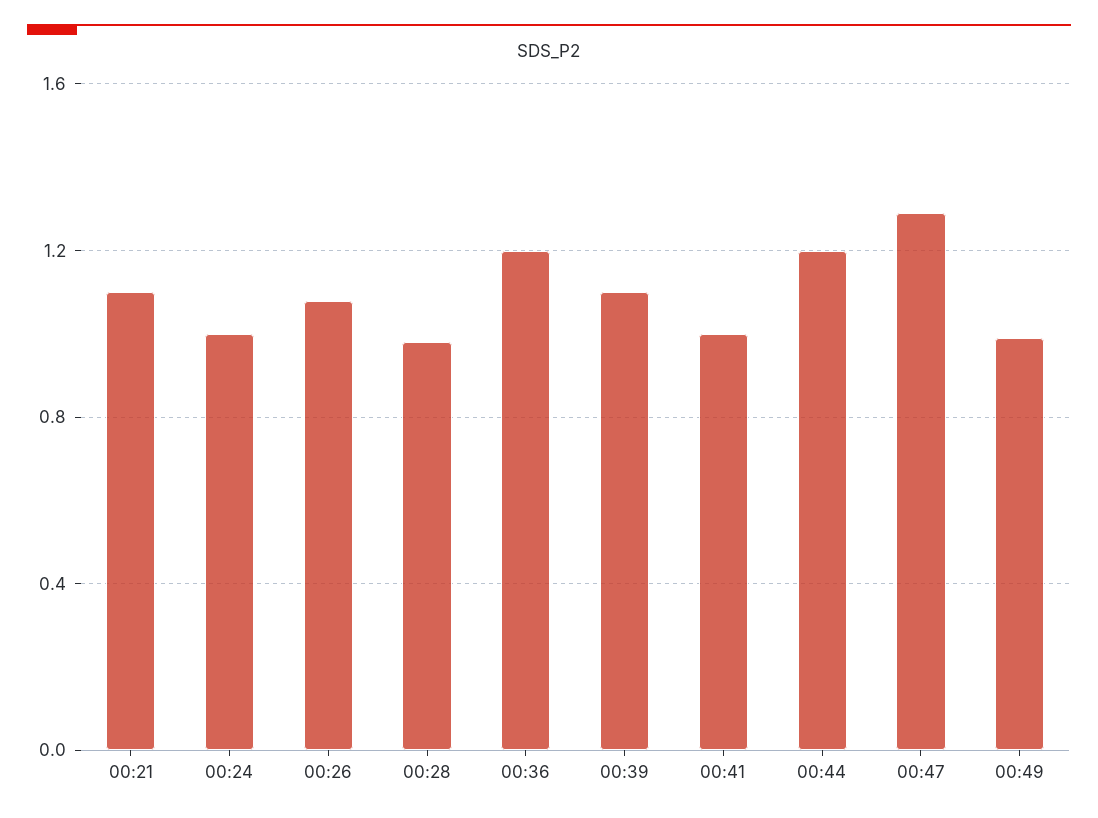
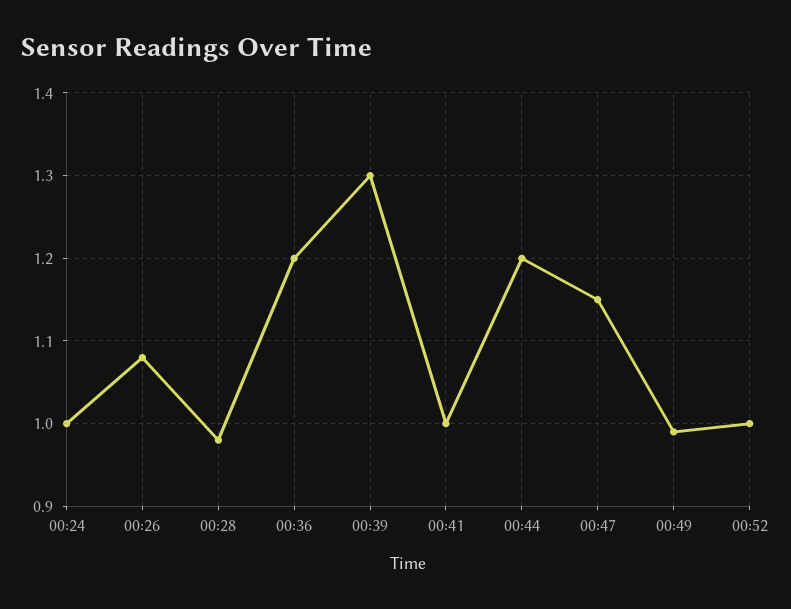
00:21: 1.1 -> none
00:39: 1.1 -> 1.3
00:47: 1.3 -> 1.15
00:52: none -> 1

